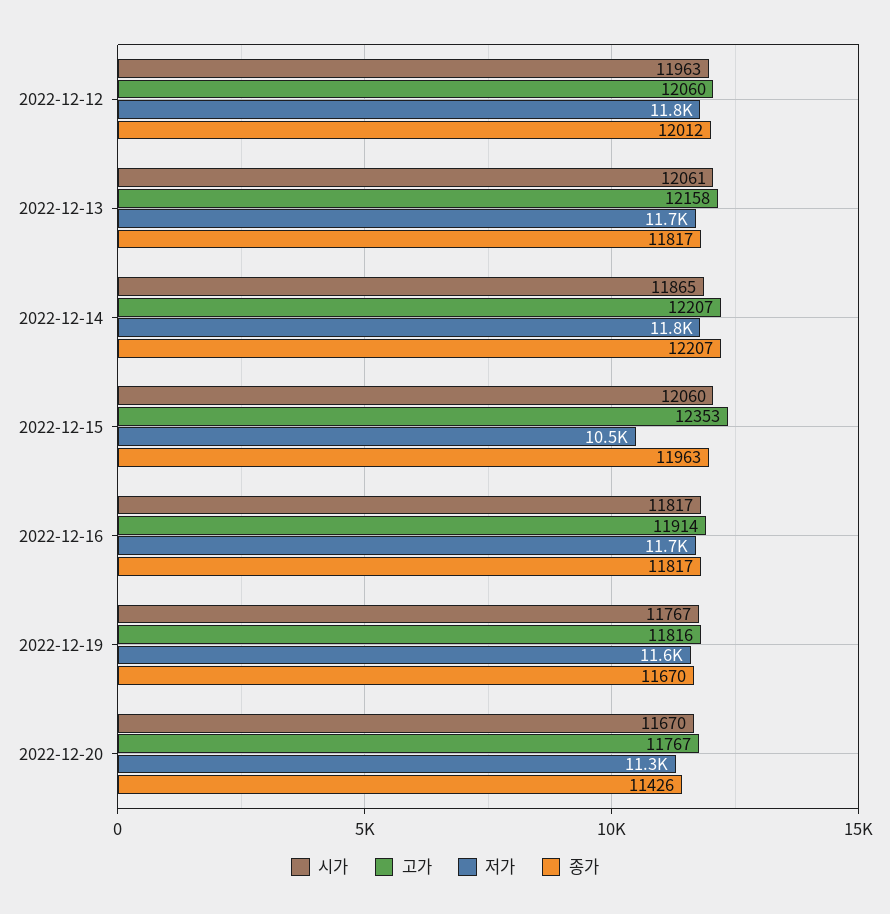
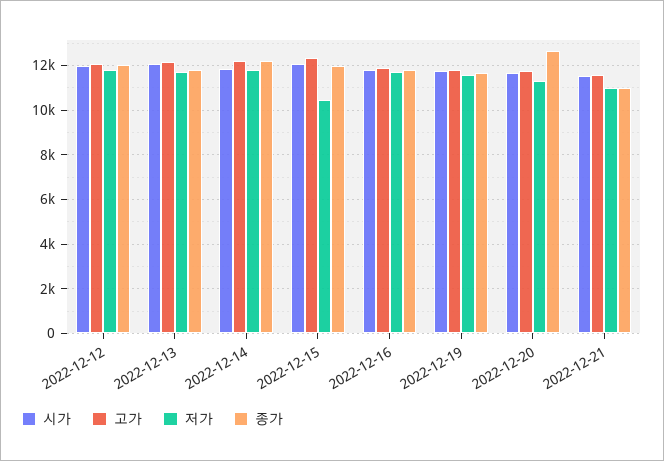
종가, 2022-12-20: 11426 -> 12500
시가, 2022-12-21: none -> 11500
고가, 2022-12-21: none -> 11500
저가, 2022-12-21: none -> 11000
종가, 2022-12-21: none -> 11000

